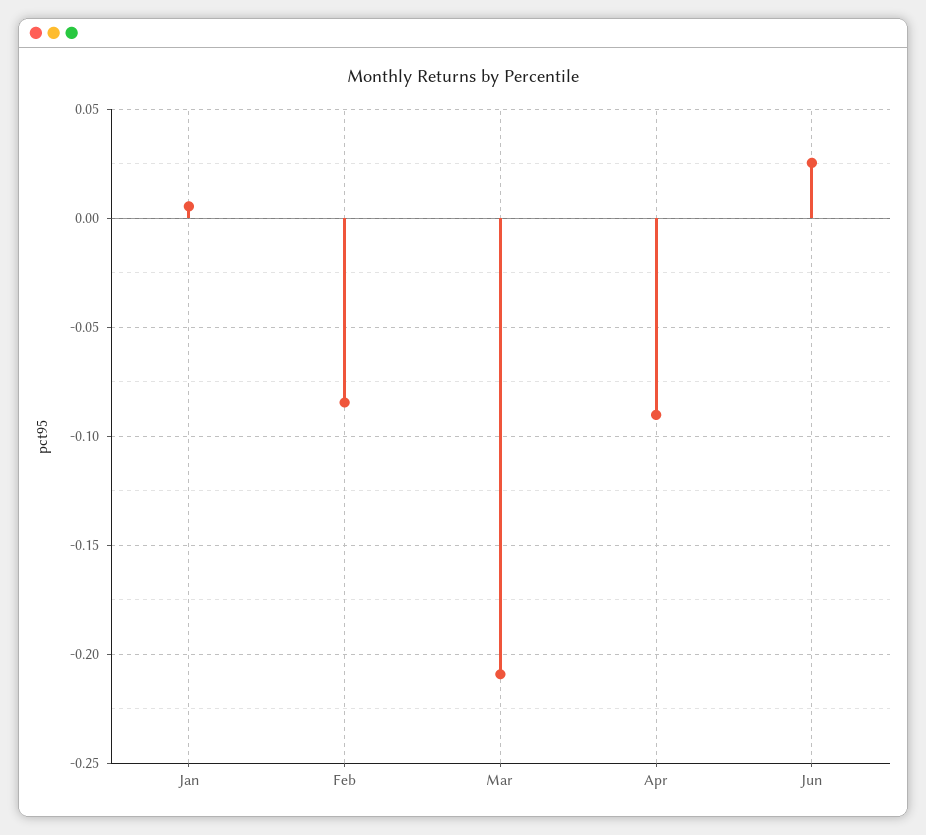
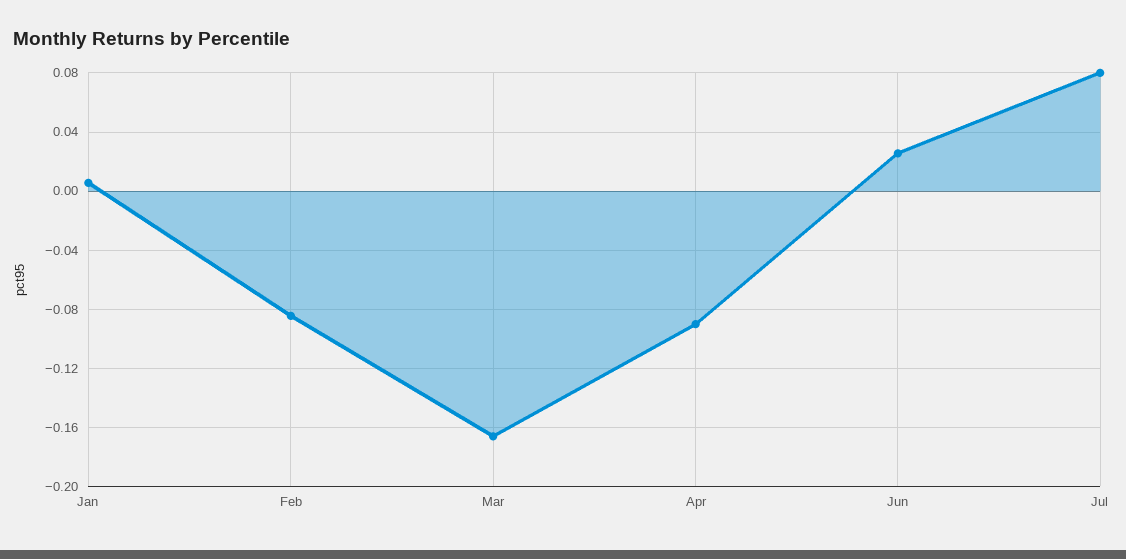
Mar: -0.21 -> -0.165
Jul: none -> 0.08

